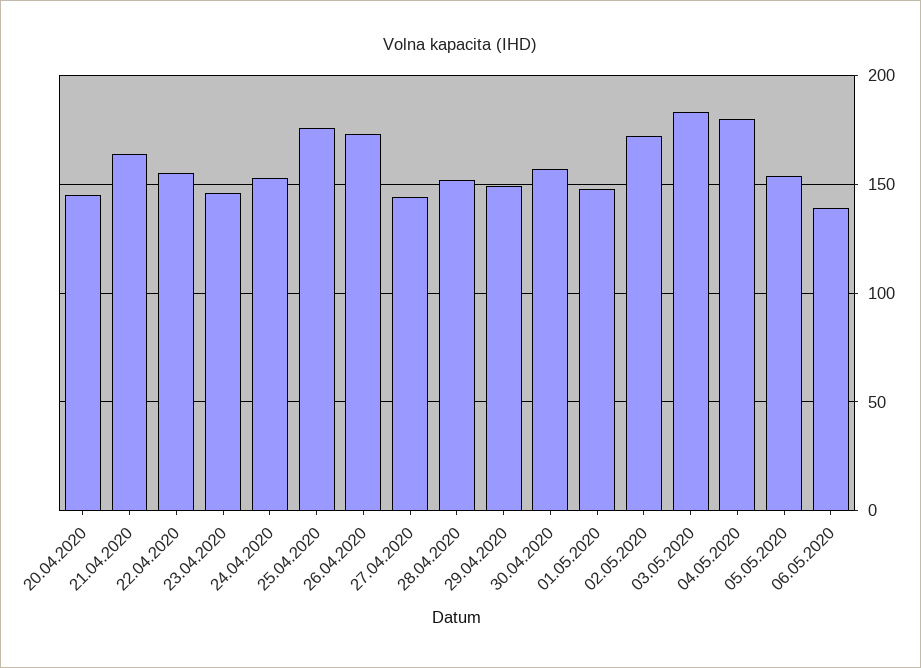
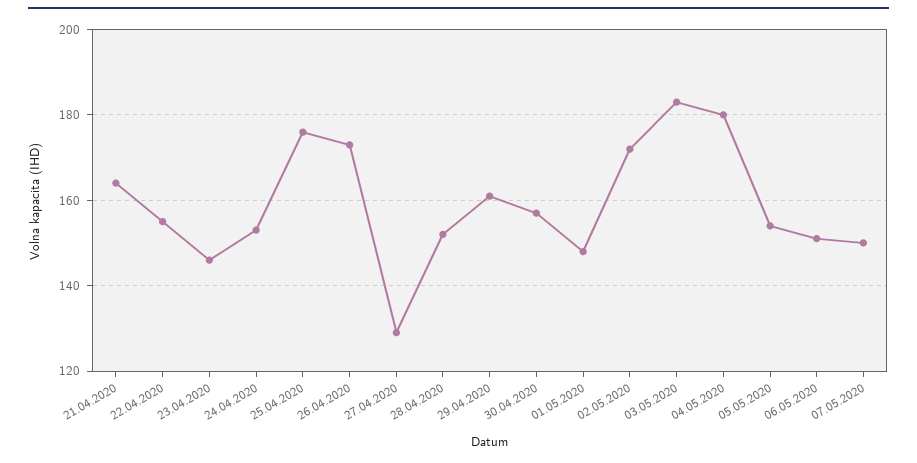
20.04.2020: 145 -> none
27.04.2020: 145 -> 130
29.04.2020: 150 -> 160
06.05.2020: 140 -> 150
07.05.2020: none -> 150

